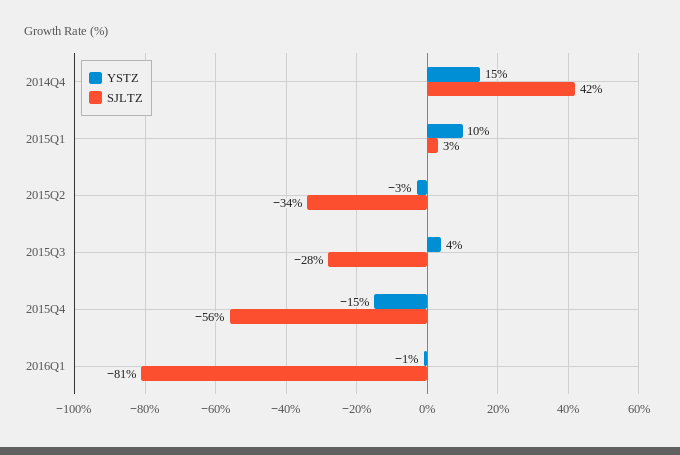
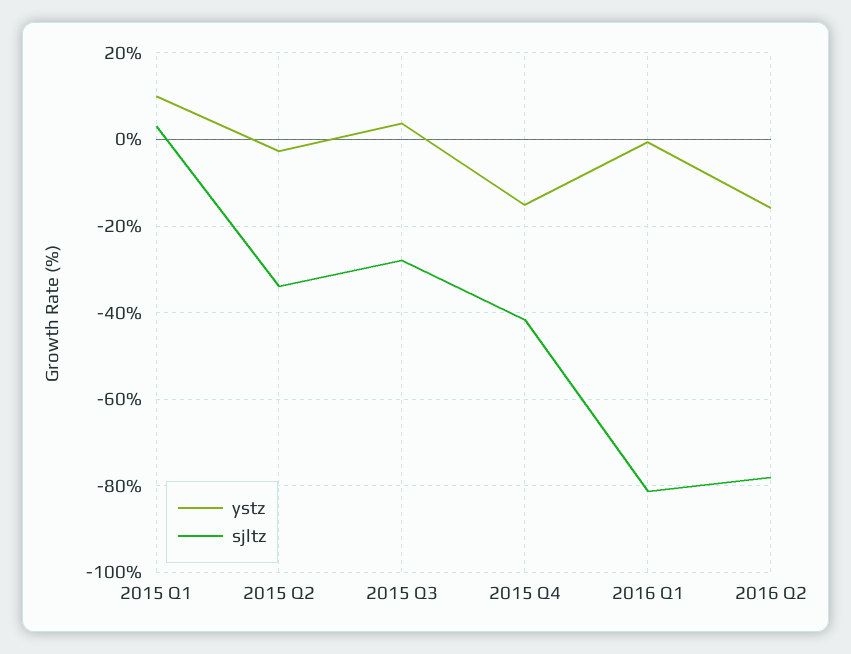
YSTZ, 2014Q4: 15 -> none
SJLTZ, 2014Q4: 42 -> none
SJLTZ, 2015Q4: -56 -> -42
YSTZ, 2016 Q2: none -> -16
SJLTZ, 2016 Q2: none -> -78

